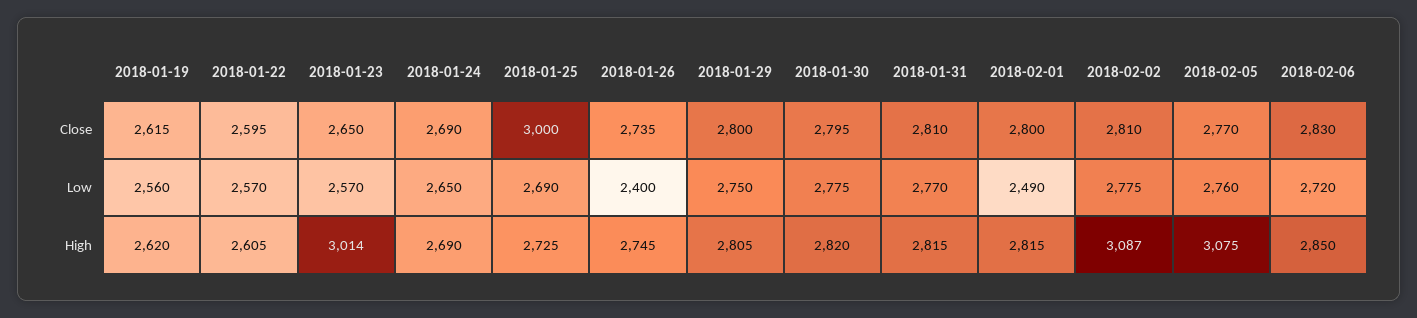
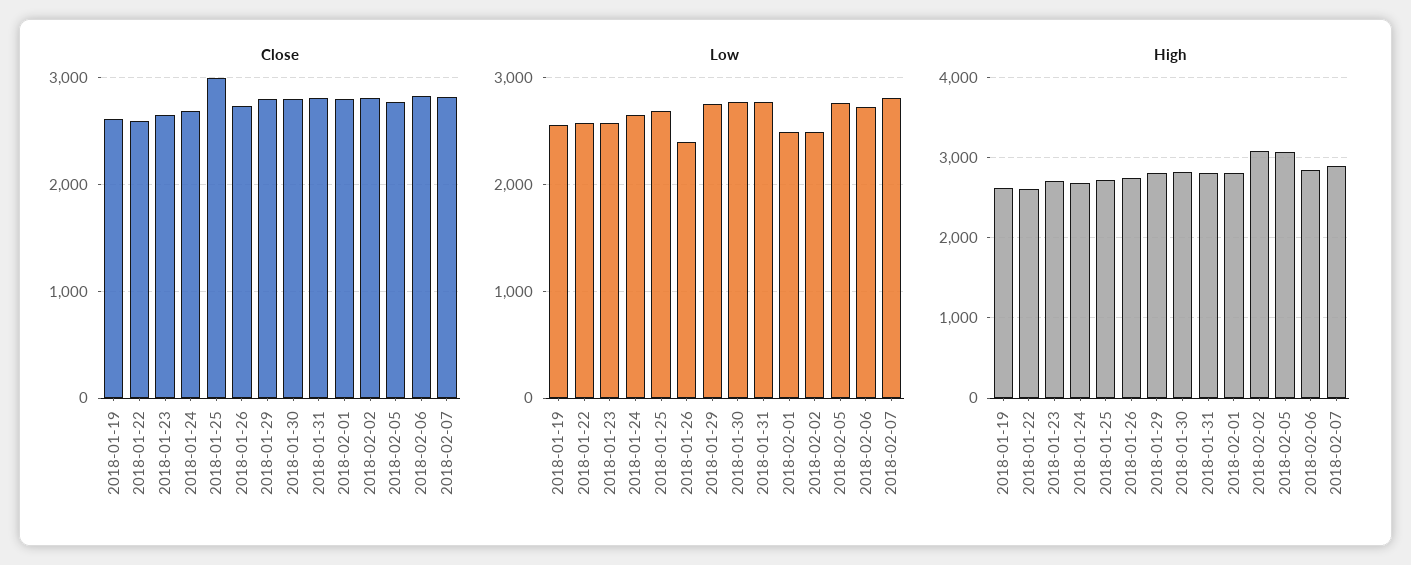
Low, 2018-02-02: 2775 -> 2500
High, 2018-01-23: 3014 -> 2700
Close, 2018-02-07: none -> 2800
Low, 2018-02-07: none -> 2800
High, 2018-02-07: none -> 2900

